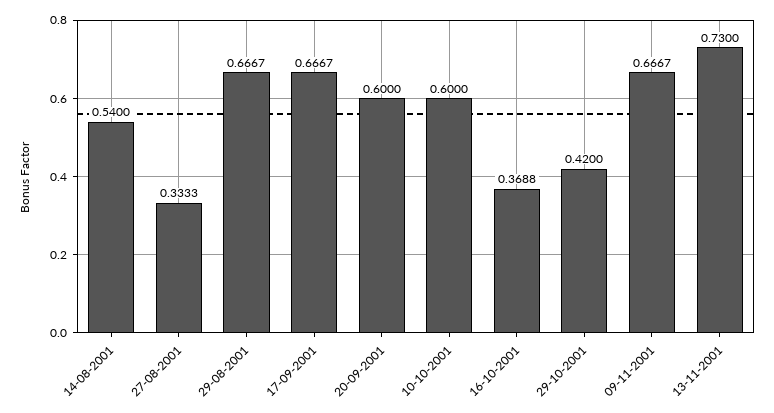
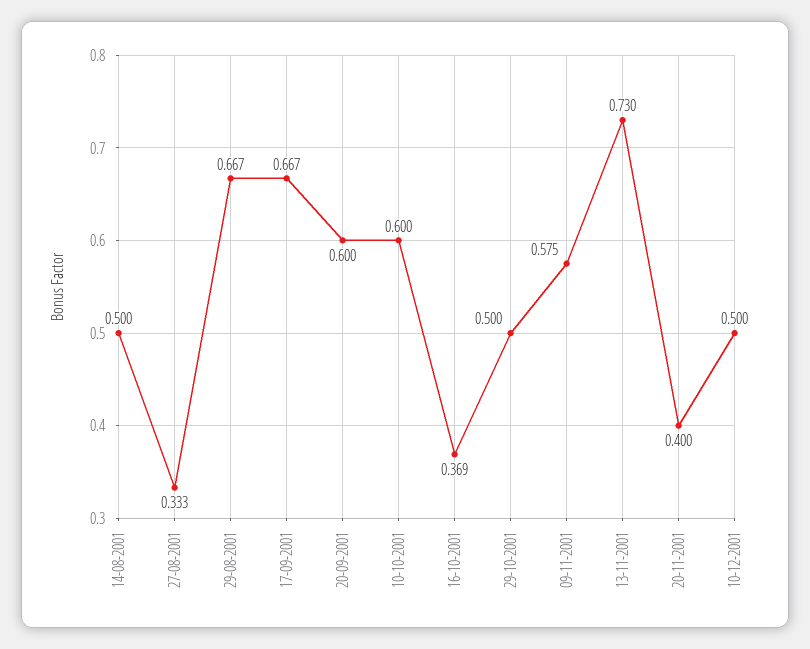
14-08-2001: 0.54 -> 0.5
29-10-2001: 0.42 -> 0.5
09-11-2001: 0.6667 -> 0.575
20-11-2001: none -> 0.4
10-12-2001: none -> 0.5

